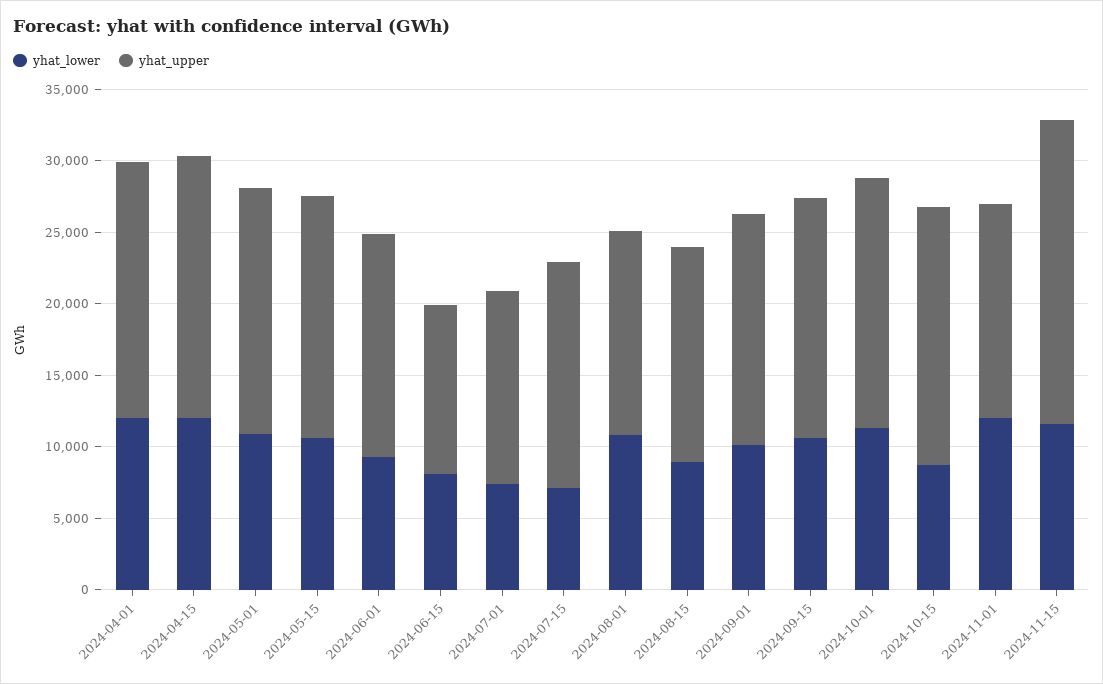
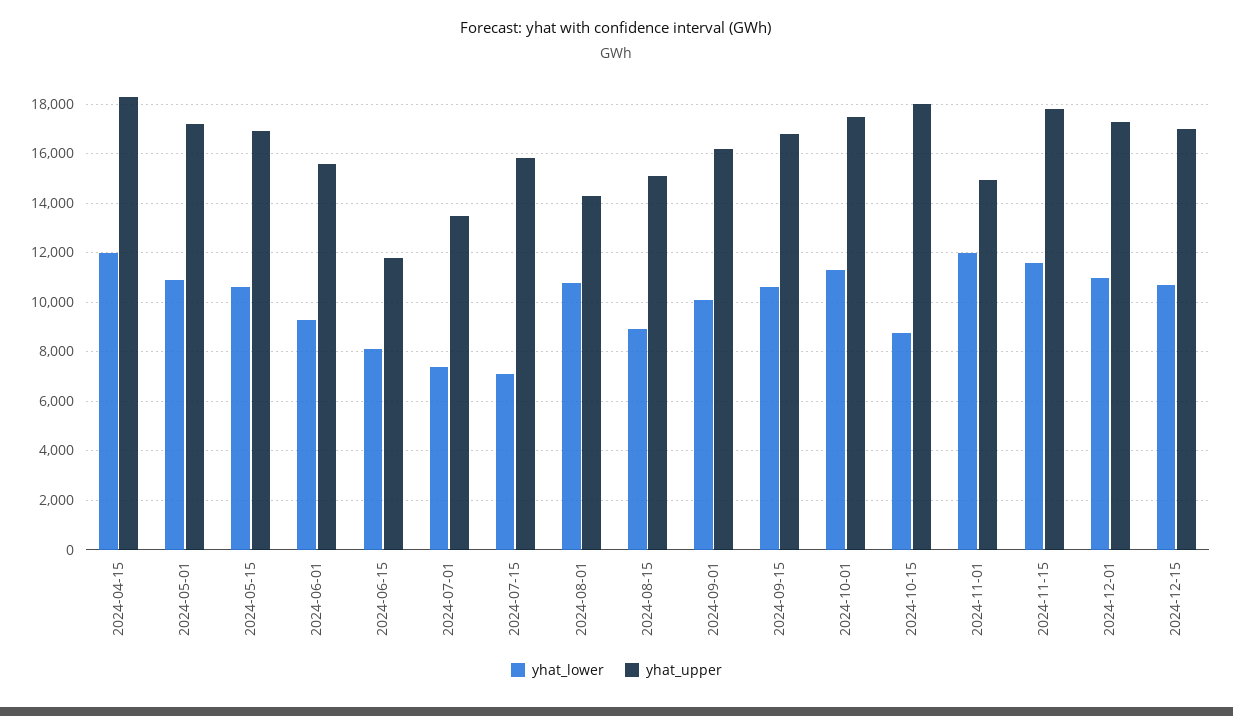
yhat_lower, 2024-04-01: 12000 -> none
yhat_upper, 2024-04-01: 18000 -> none
yhat_upper, 2024-11-15: 21000 -> 17750
yhat_lower, 2024-12-01: none -> 11000
yhat_upper, 2024-12-01: none -> 17250
yhat_lower, 2024-12-15: none -> 10750
yhat_upper, 2024-12-15: none -> 17000

